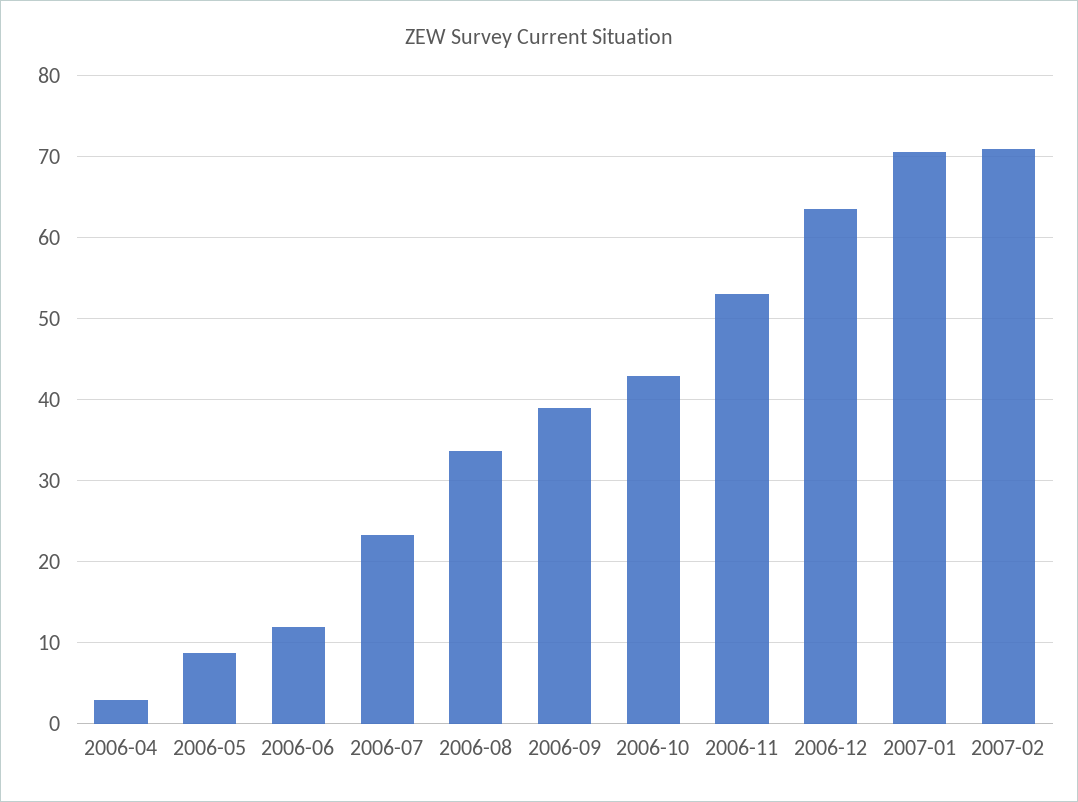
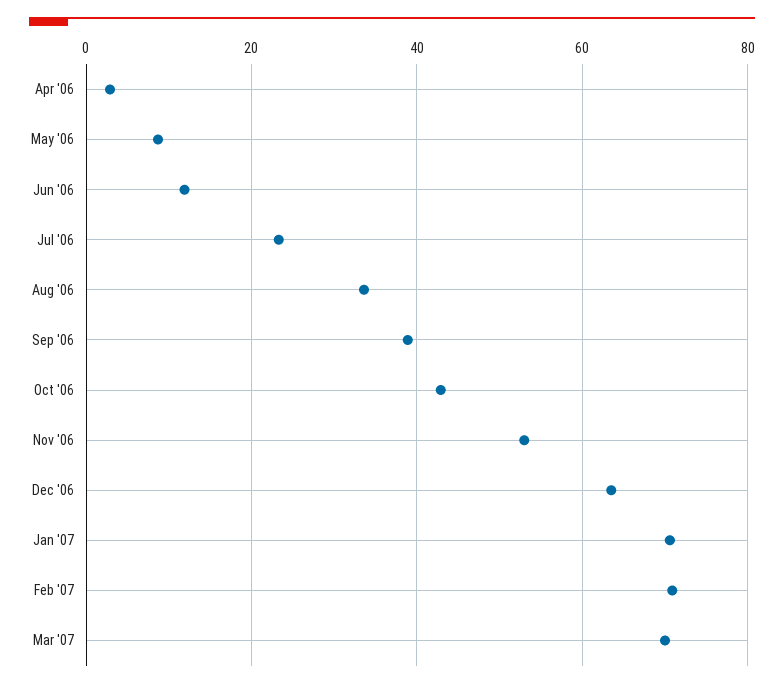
Mar '07: none -> 70

